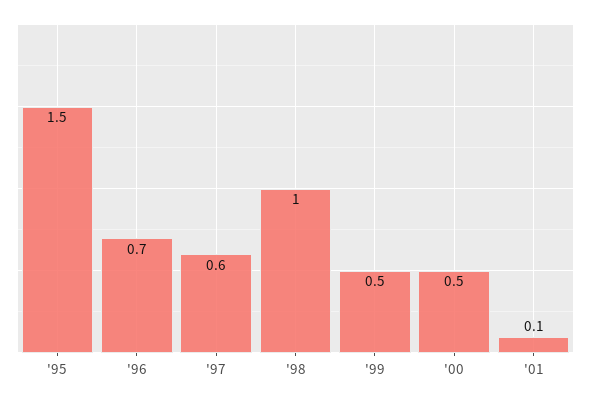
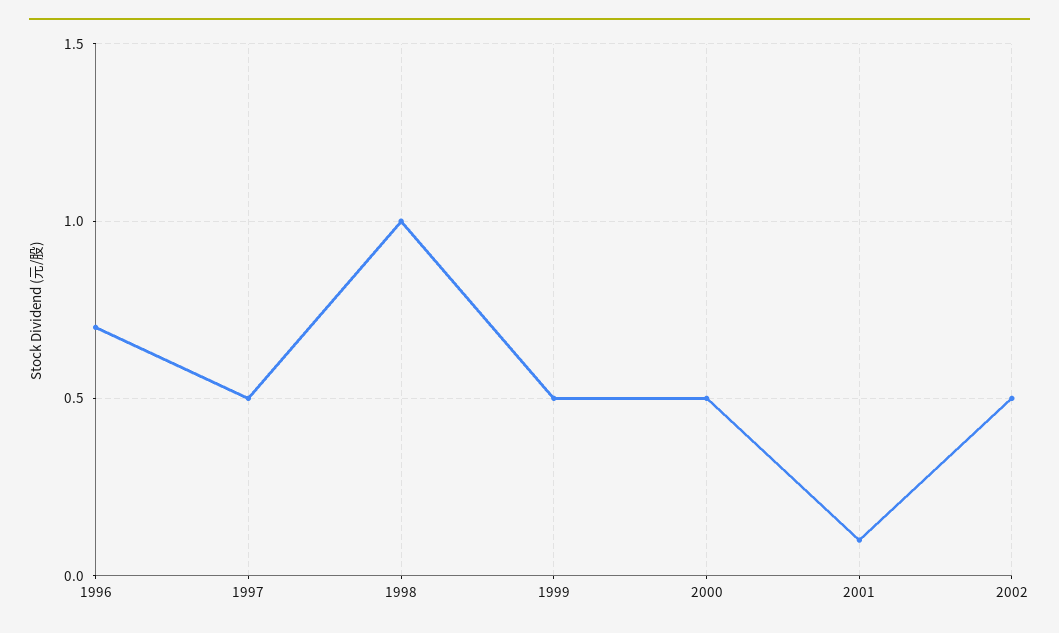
'95: 1.5 -> none
'97: 0.6 -> 0.5
2002: none -> 0.5

